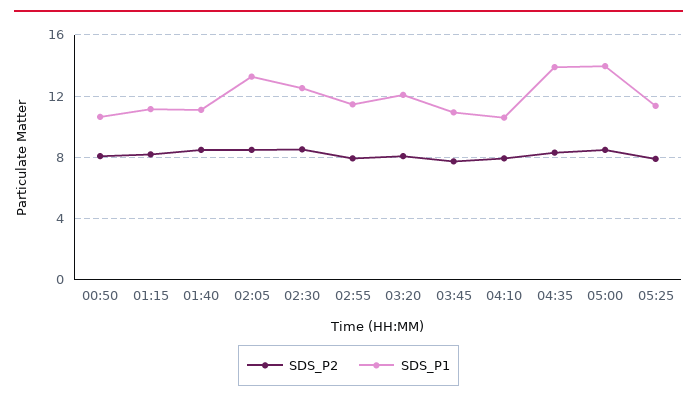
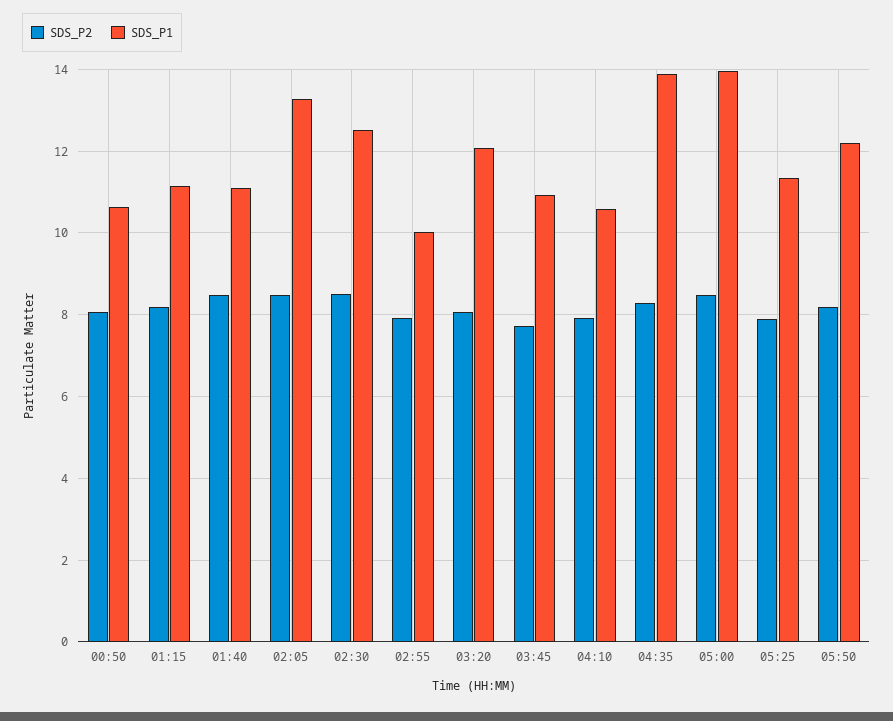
SDS_P1, 02:55: 11.5 -> 10
SDS_P2, 05:50: none -> 8.2
SDS_P1, 05:50: none -> 12.2

